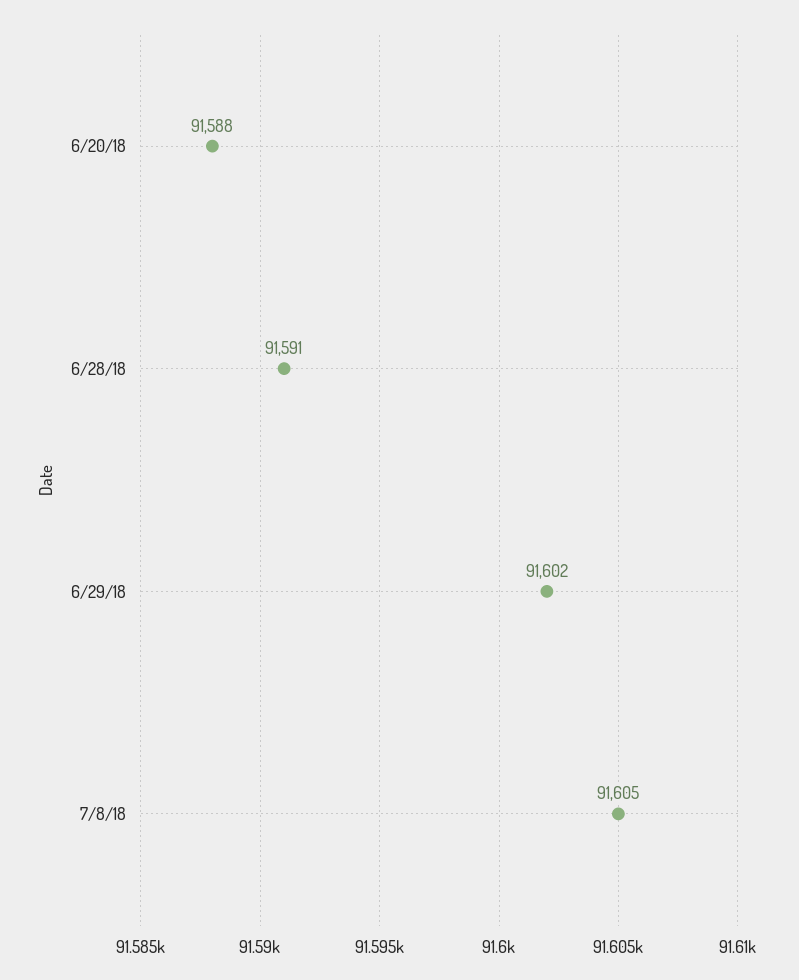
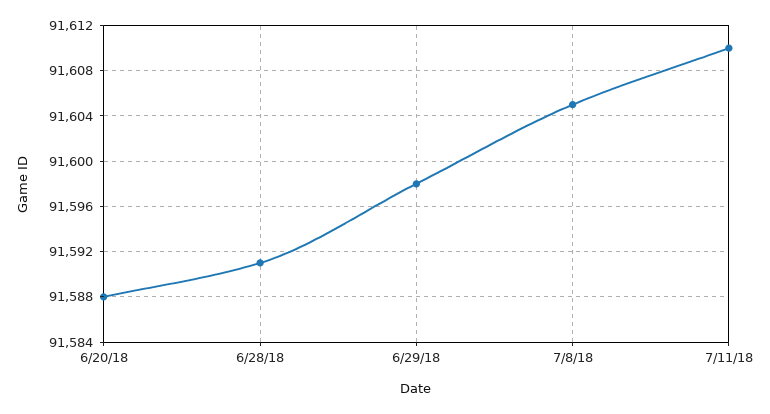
6/29/18: 91602 -> 91598
7/11/18: none -> 91610

